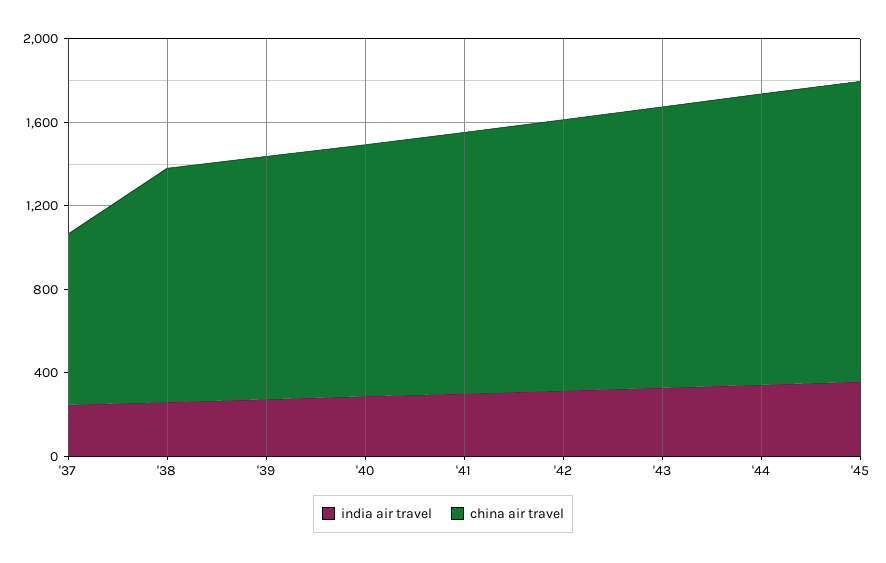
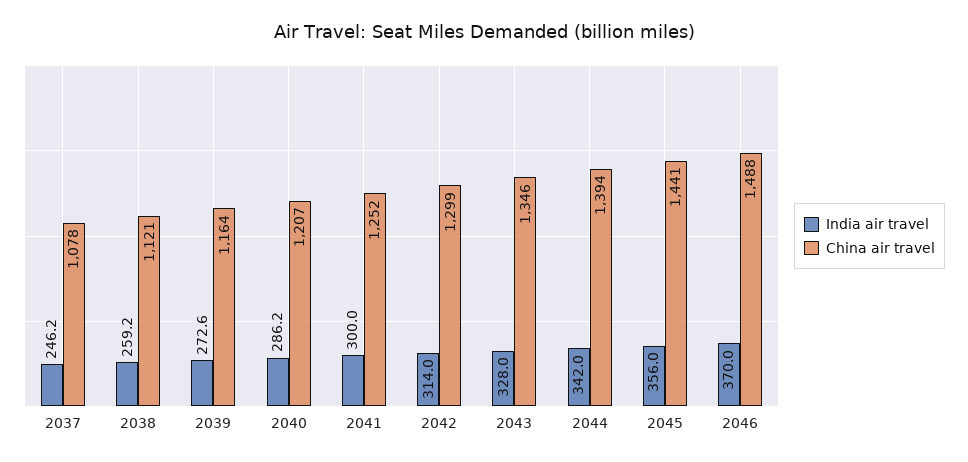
china air travel, '37: 800 -> 1078
india air travel, 2046: none -> 370
china air travel, 2046: none -> 1488

